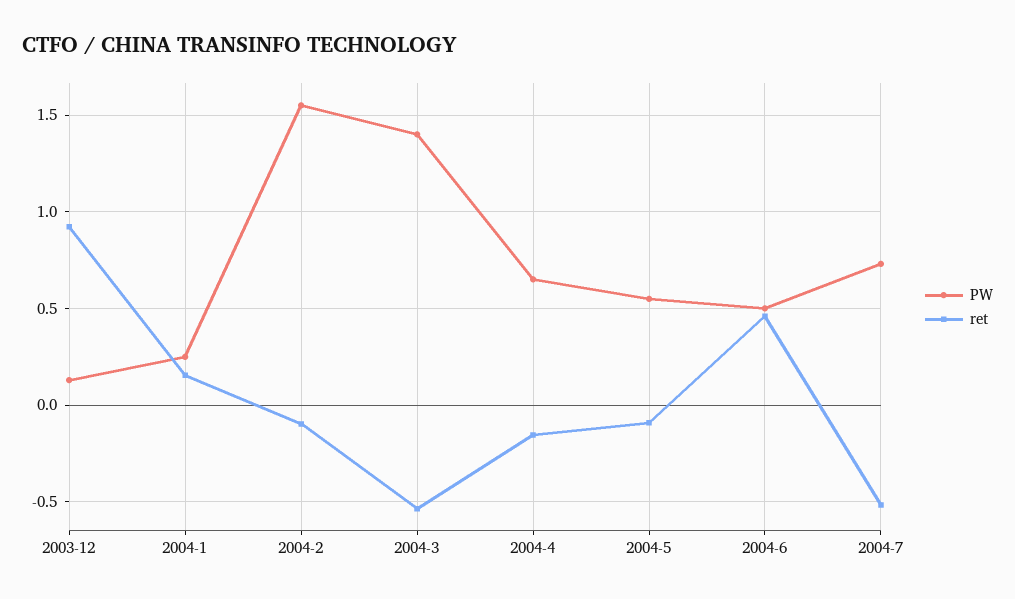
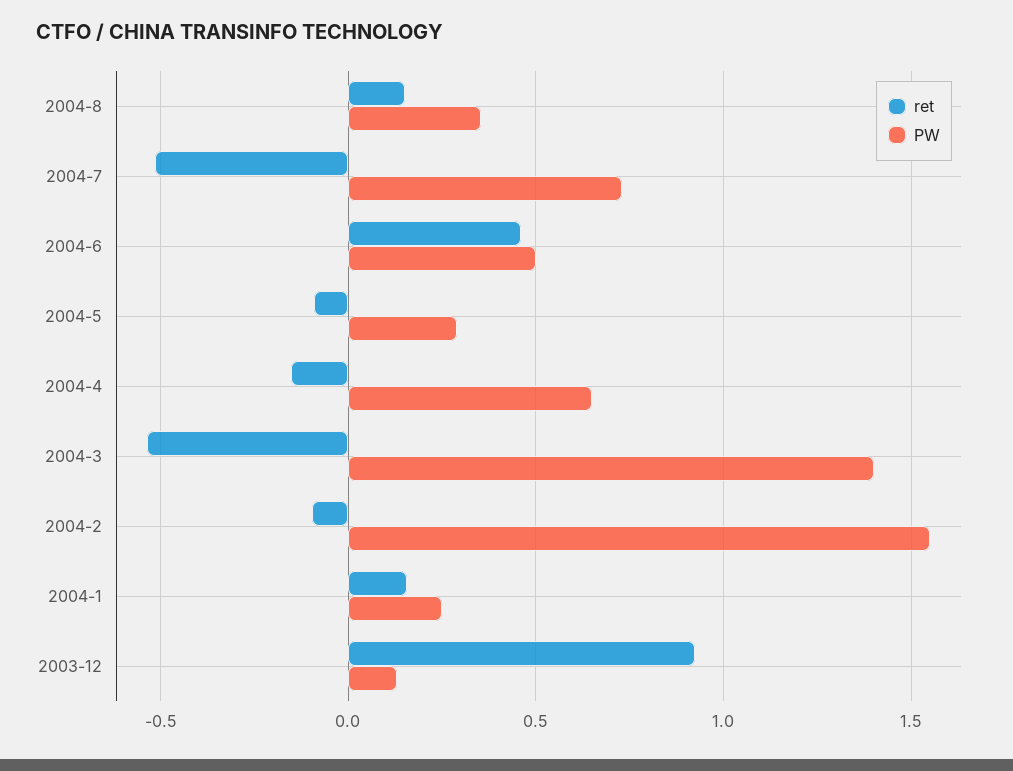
PW, 2004-5: 0.55 -> 0.3
ret, 2004-8: none -> 0.15
PW, 2004-8: none -> 0.35

